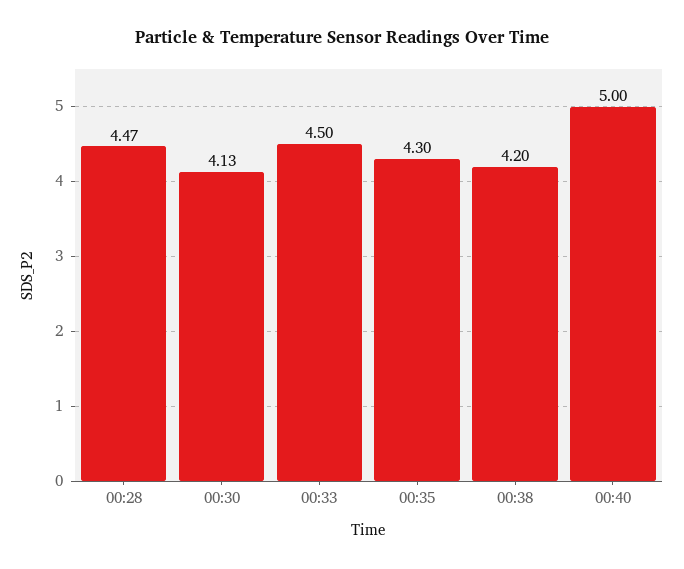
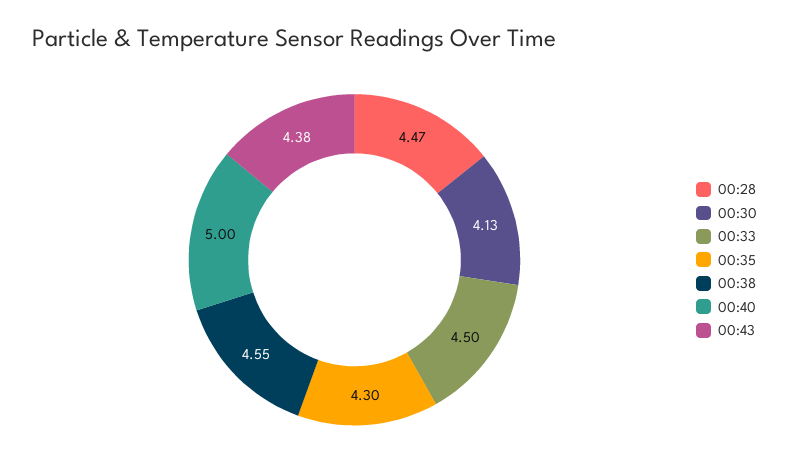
00:38: 4.2 -> 4.55
00:43: none -> 4.38

